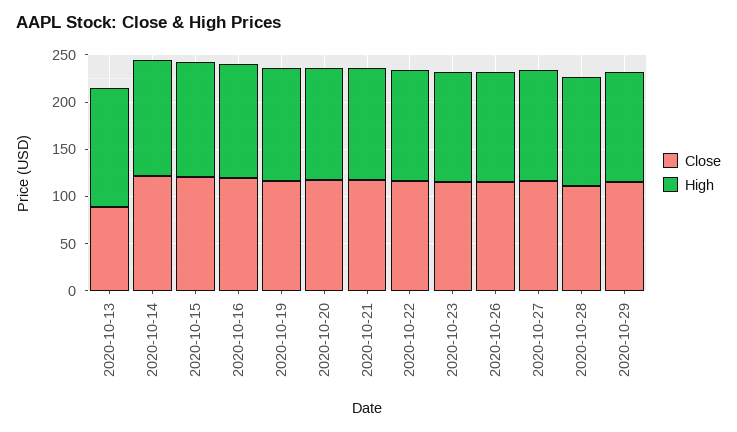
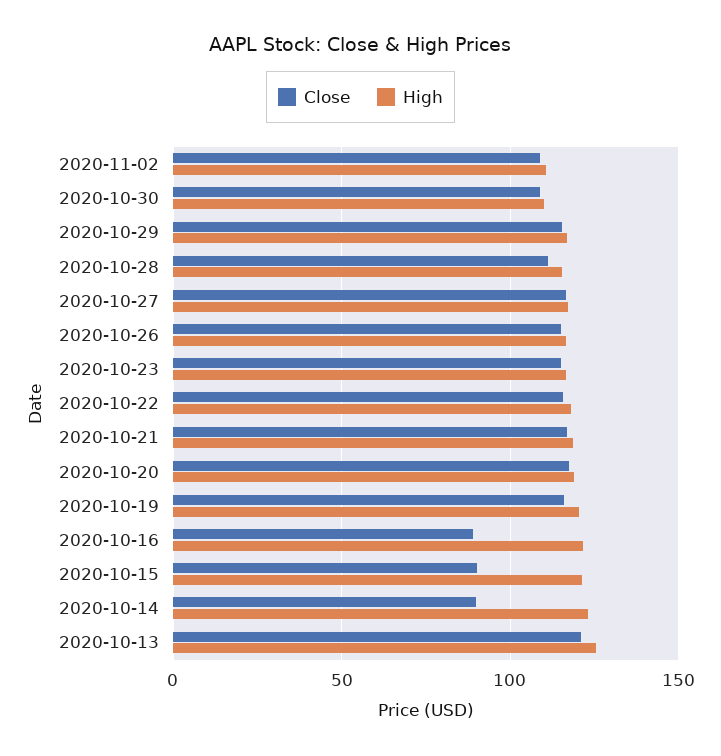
Close, 2020-10-13: 90 -> 120
Close, 2020-10-14: 120 -> 90
Close, 2020-10-15: 120 -> 90
Close, 2020-10-16: 120 -> 90
Close, 2020-11-02: none -> 110
High, 2020-11-02: none -> 110
Close, 2020-10-30: none -> 110
High, 2020-10-30: none -> 110

